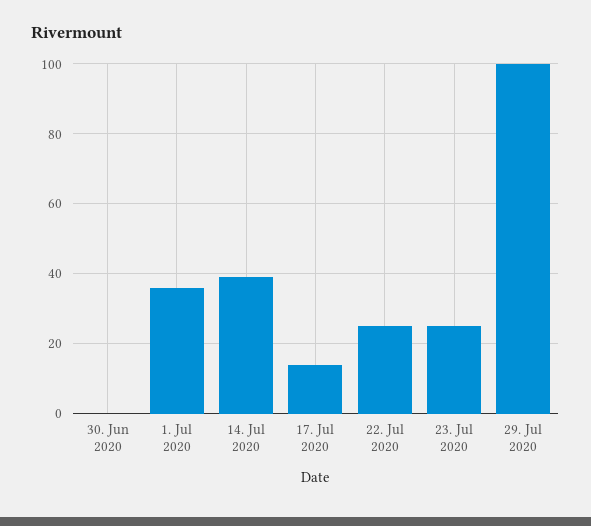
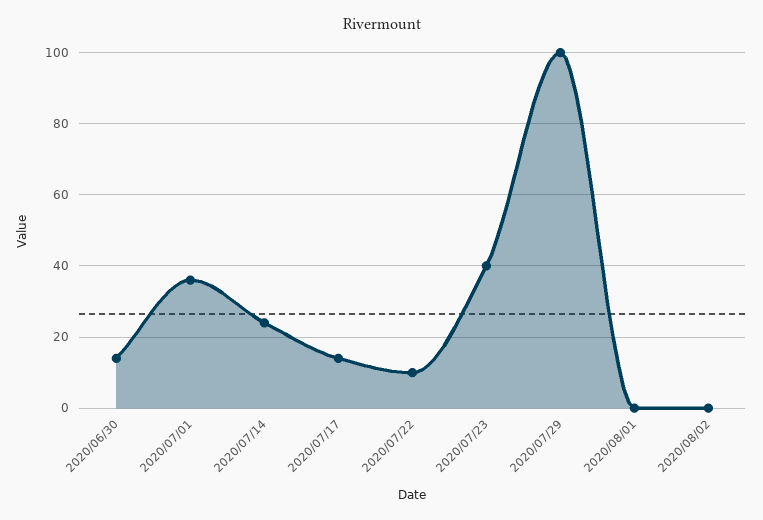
30. Jun 2020: 0 -> 15
14. Jul 2020: 40 -> 25
22. Jul 2020: 25 -> 10
23. Jul 2020: 25 -> 40
2020/08/01: none -> 0
2020/08/02: none -> 0

